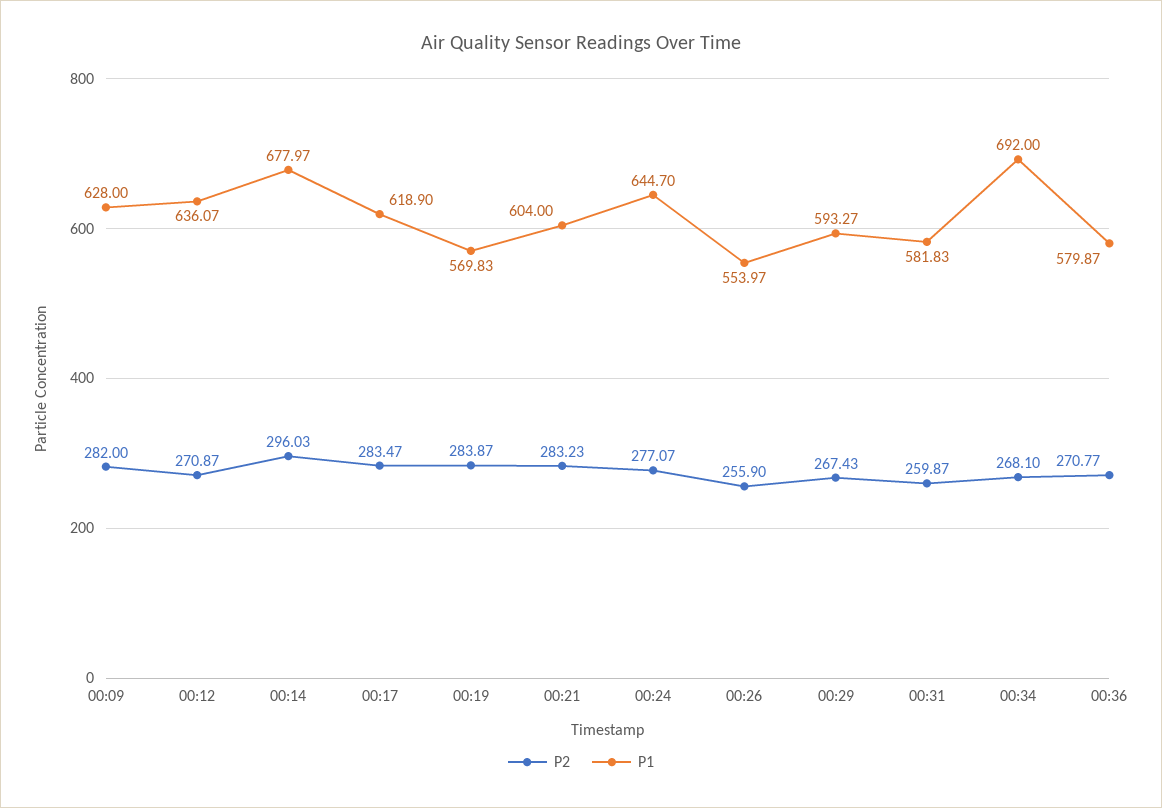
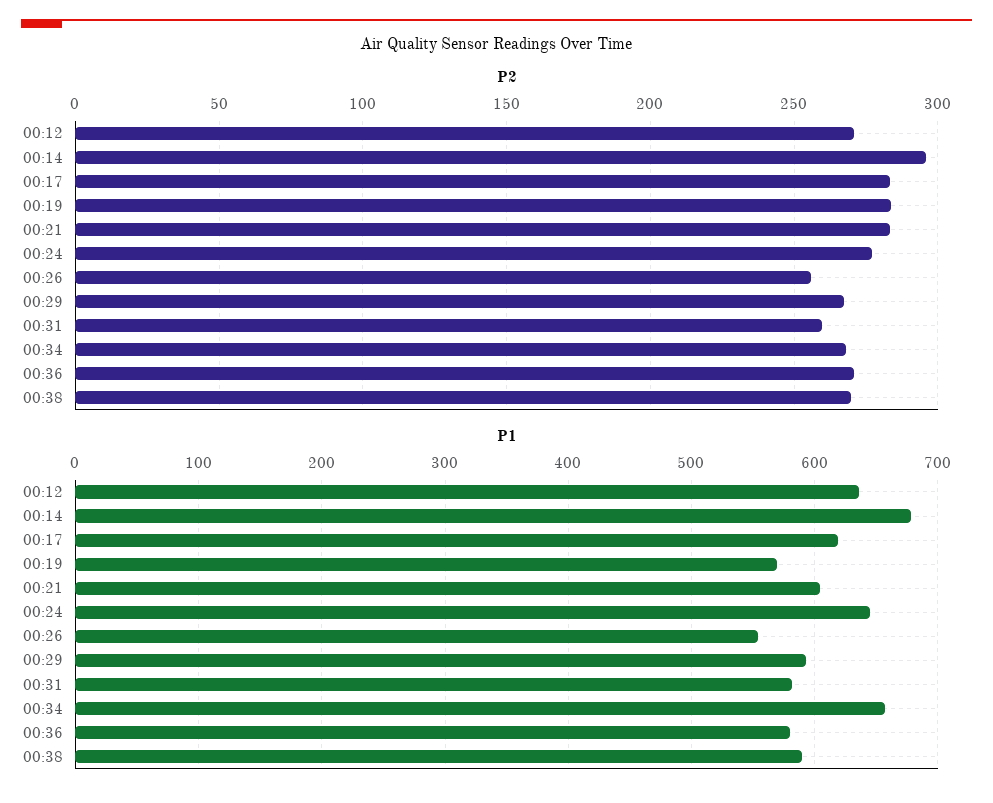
P2, 00:09: 282 -> none
P1, 00:09: 628 -> none
P1, 00:34: 692 -> 660
P2, 00:38: none -> 270
P1, 00:38: none -> 590

